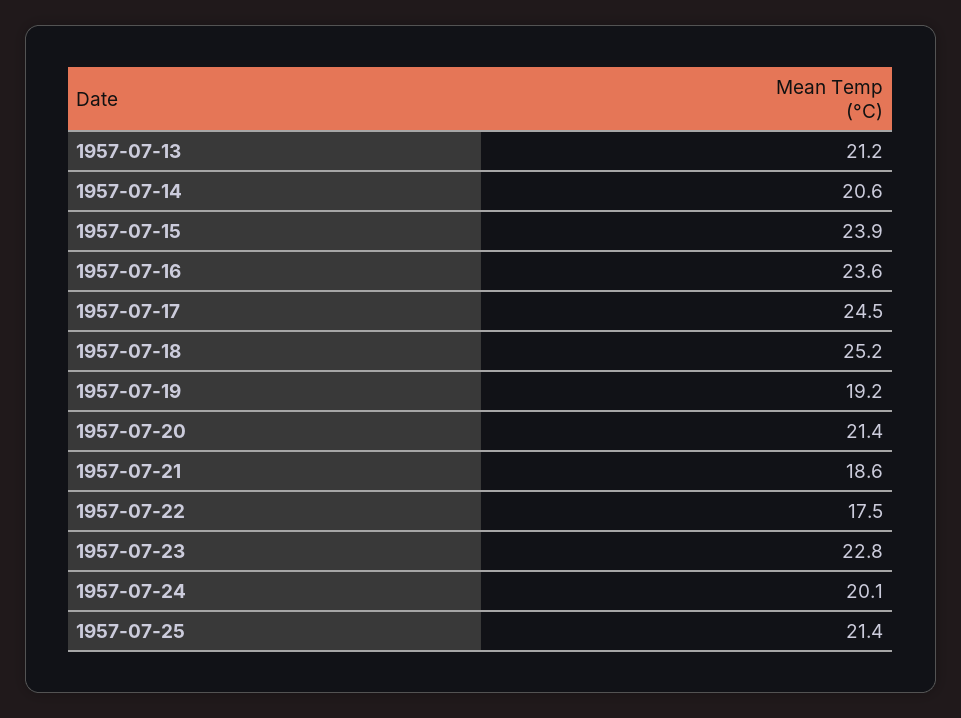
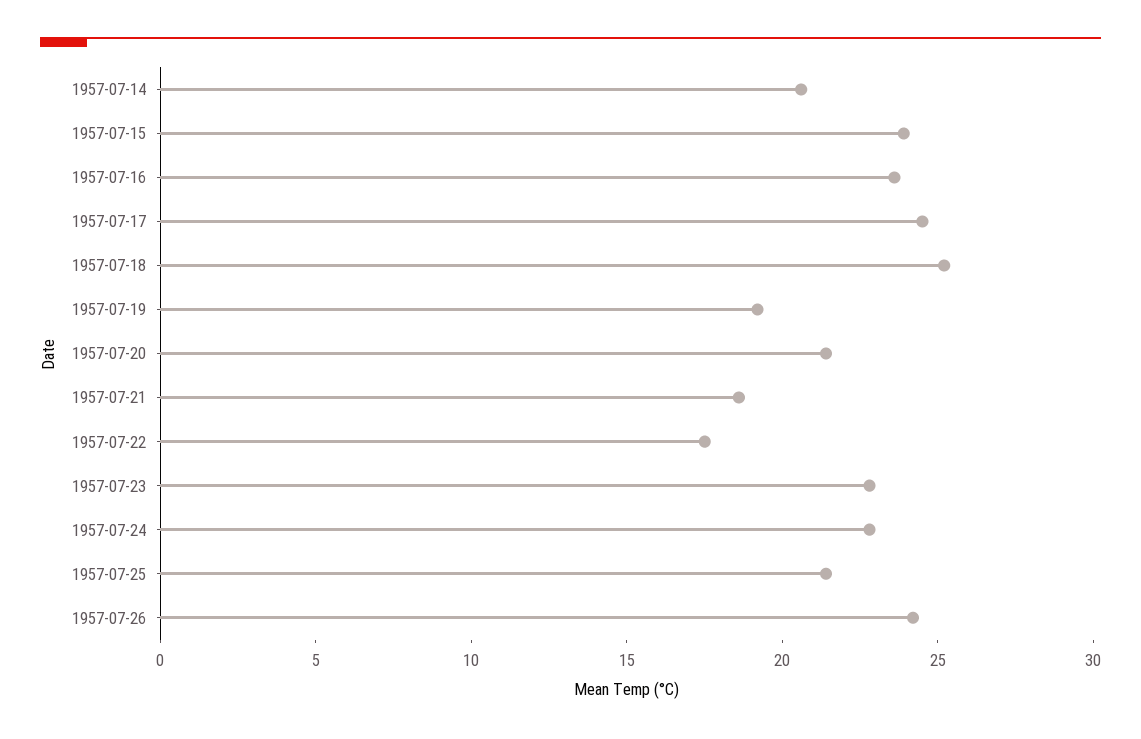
1957-07-13: 21.2 -> none
1957-07-24: 20.1 -> 23
1957-07-26: none -> 24

